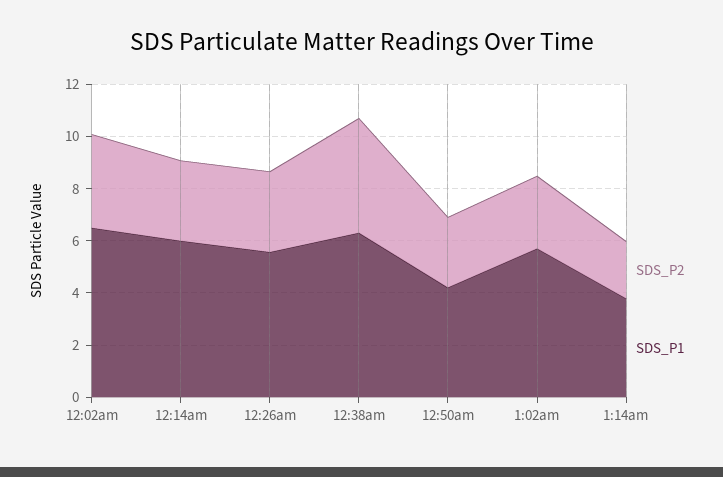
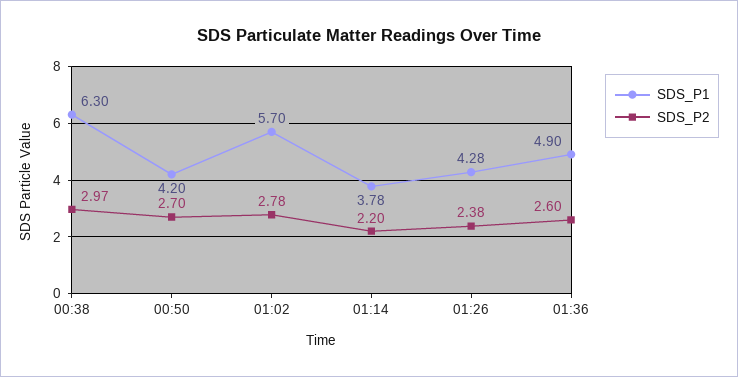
SDS_P2, 12:02am: 3.5 -> none
SDS_P1, 12:02am: 6.5 -> none
SDS_P2, 12:14am: 3 -> none
SDS_P1, 12:14am: 6 -> none
SDS_P2, 12:26am: 3 -> none
SDS_P1, 12:26am: 5.5 -> none
SDS_P2, 12:38am: 4.5 -> 2.97
SDS_P1, 01:26: none -> 4.28
SDS_P2, 01:26: none -> 2.38
SDS_P1, 01:36: none -> 4.9
SDS_P2, 01:36: none -> 2.6

